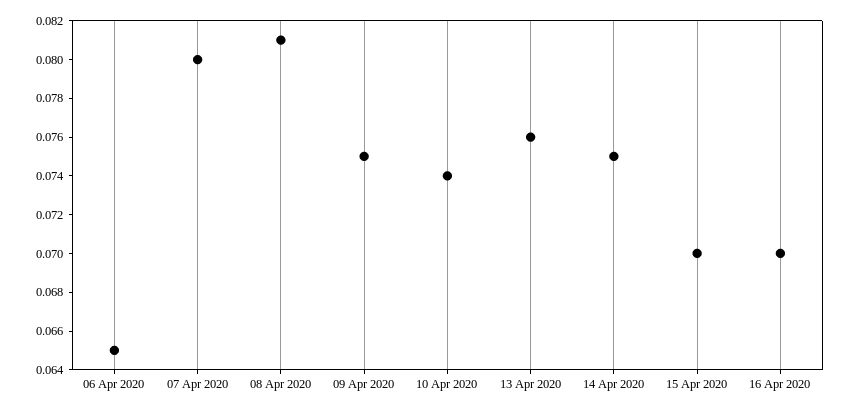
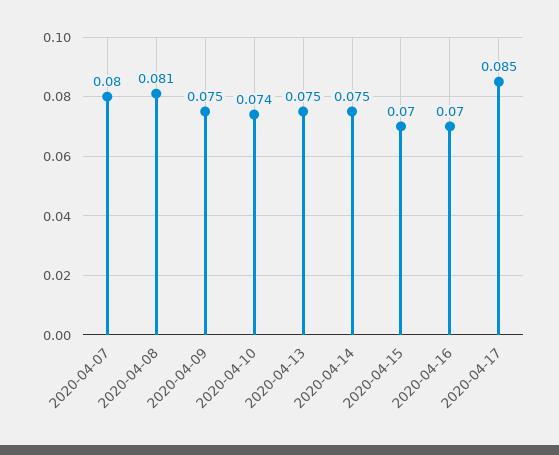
06 Apr 2020: 0.065 -> none
13 Apr 2020: 0.076 -> 0.075
2020-04-17: none -> 0.085

